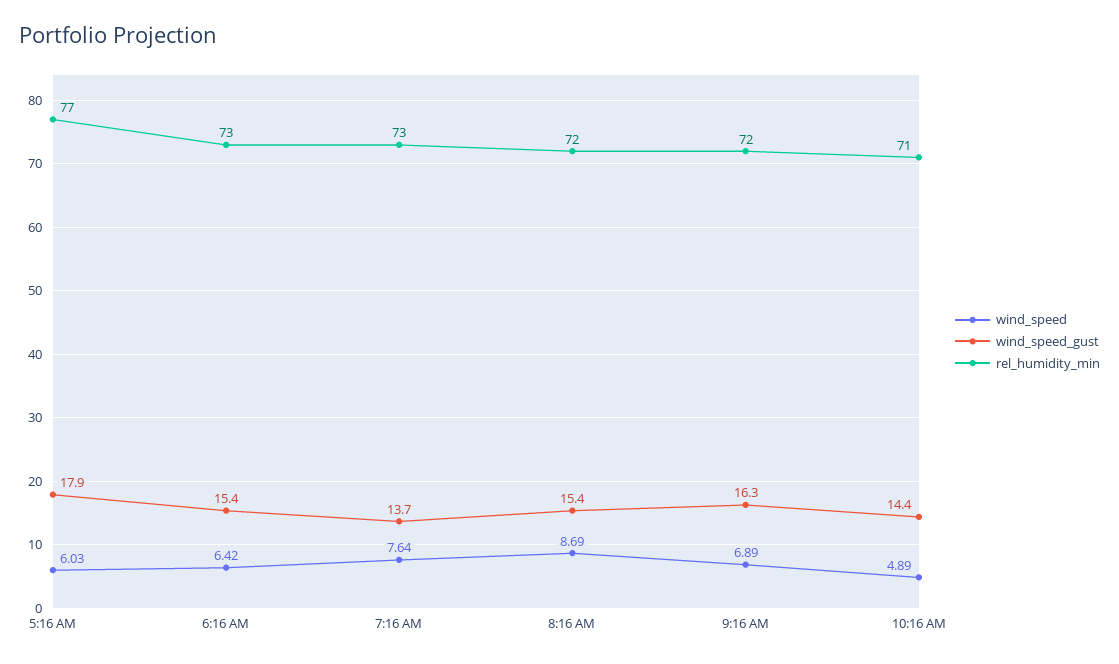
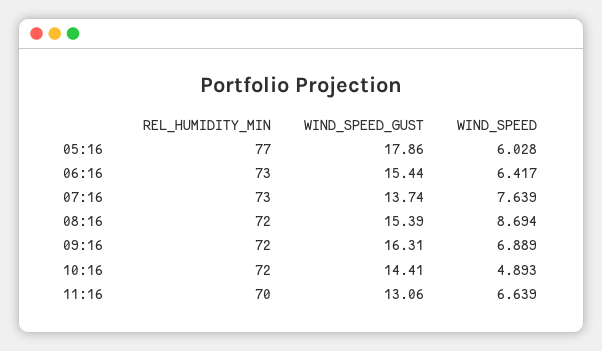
rel_humidity_min, 10:16 AM: 71 -> 72
rel_humidity_min, 11:16: none -> 70
wind_speed_gust, 11:16: none -> 13.06
wind_speed, 11:16: none -> 6.639

